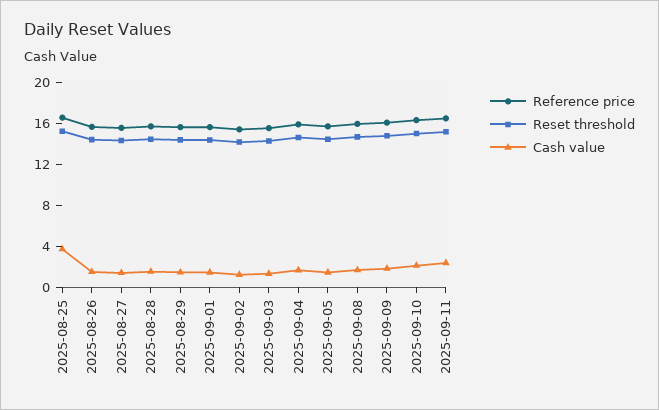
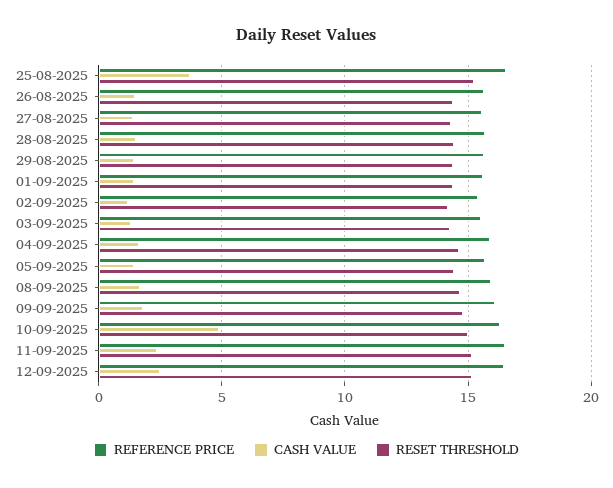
Cash value, 2025-09-10: 2 -> 5
Reference price, 12-09-2025: none -> 16.5
Cash value, 12-09-2025: none -> 2.5
Reset threshold, 12-09-2025: none -> 15

